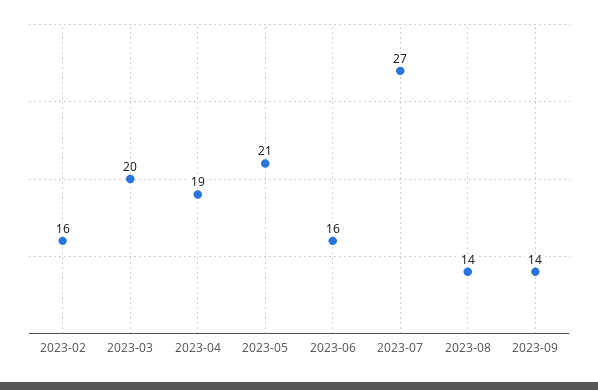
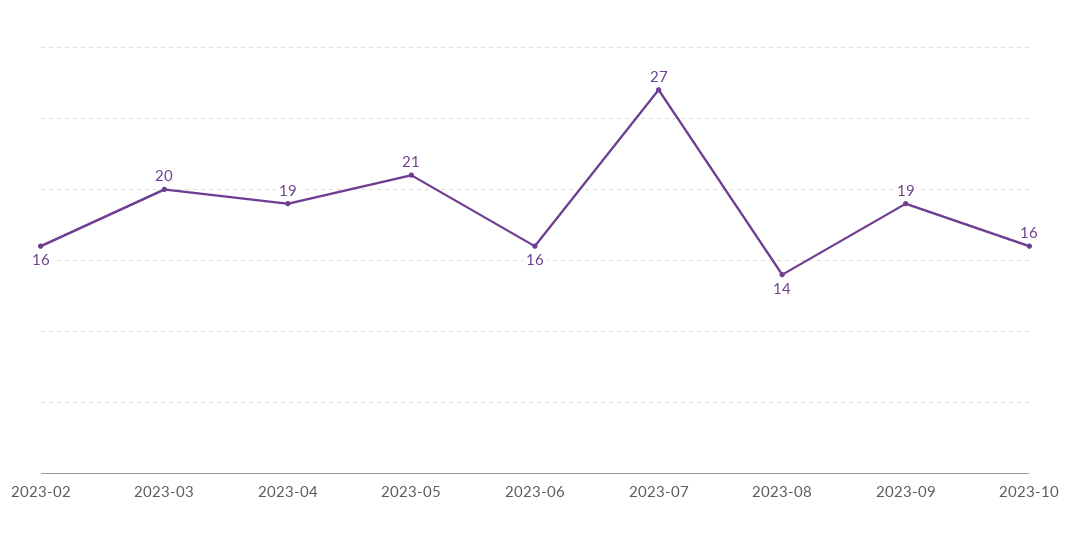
2023-09: 14 -> 19
2023-10: none -> 16

